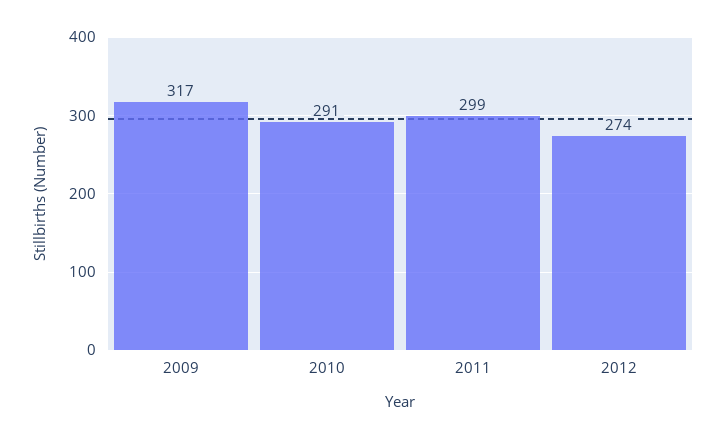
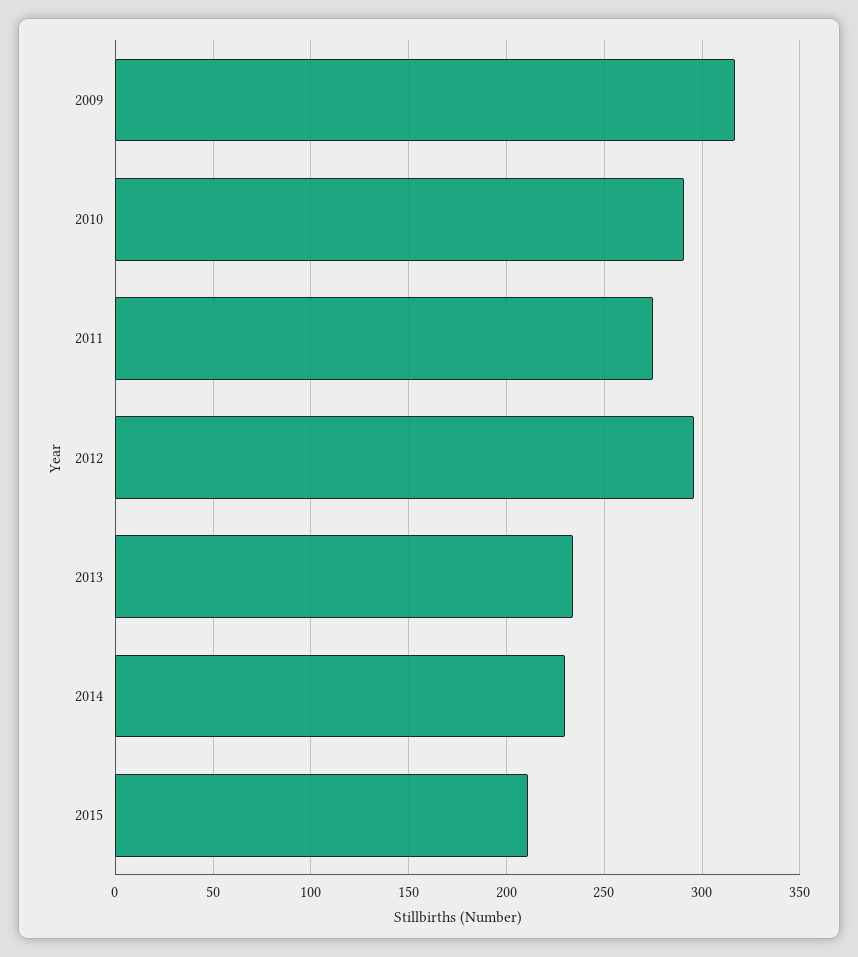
2011: 299 -> 275
2012: 274 -> 295
2013: none -> 235
2014: none -> 230
2015: none -> 210

